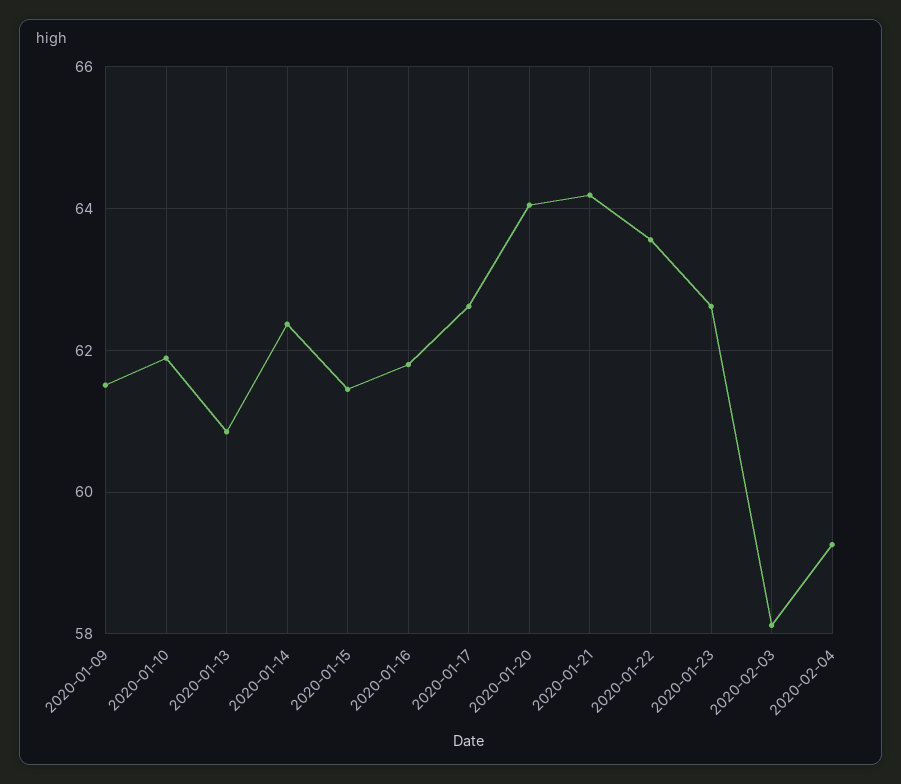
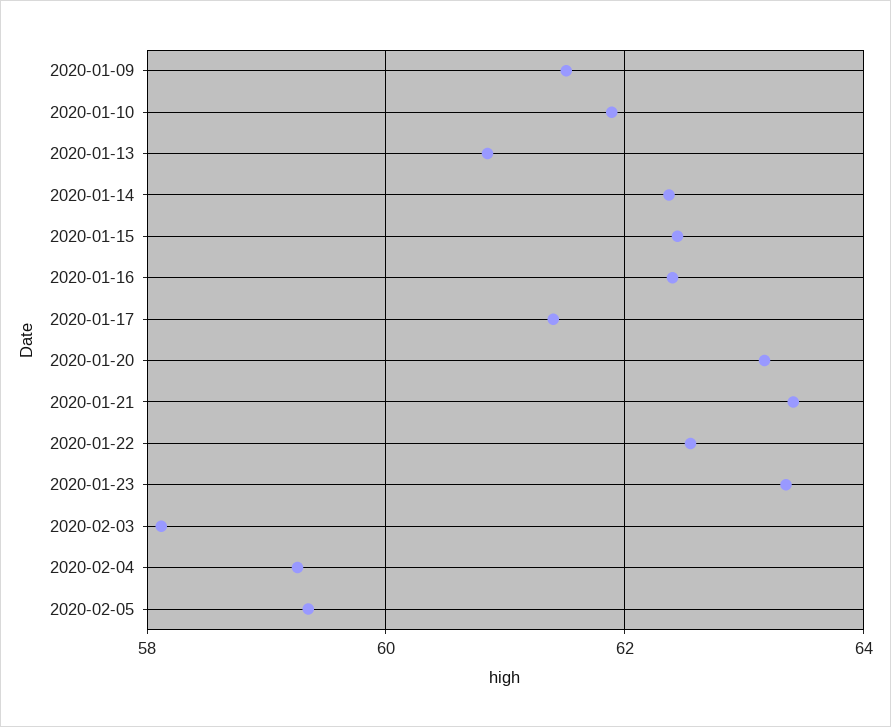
2020-01-15: 61.4 -> 62.4
2020-01-16: 61.8 -> 62.4
2020-01-17: 62.6 -> 61.4
2020-01-20: 64 -> 63.2
2020-01-21: 64.2 -> 63.4
2020-01-22: 63.6 -> 62.6
2020-01-23: 62.6 -> 63.4
2020-02-05: none -> 59.4

